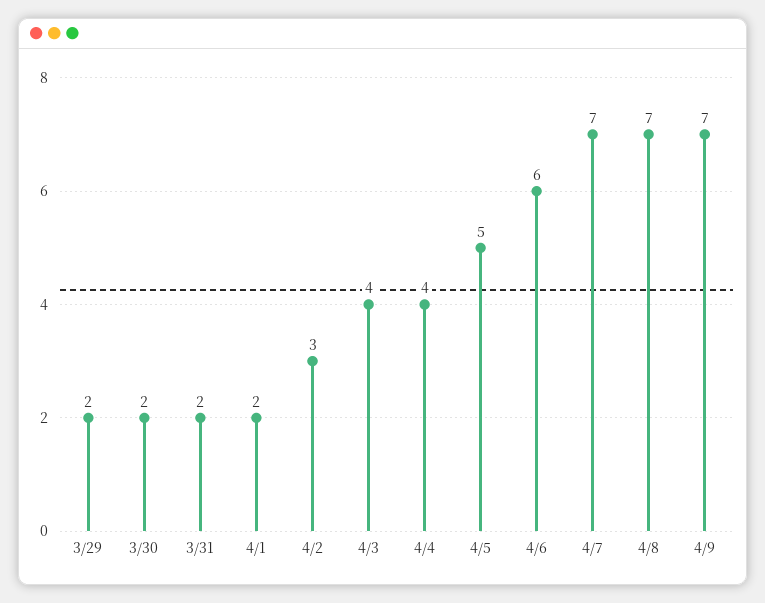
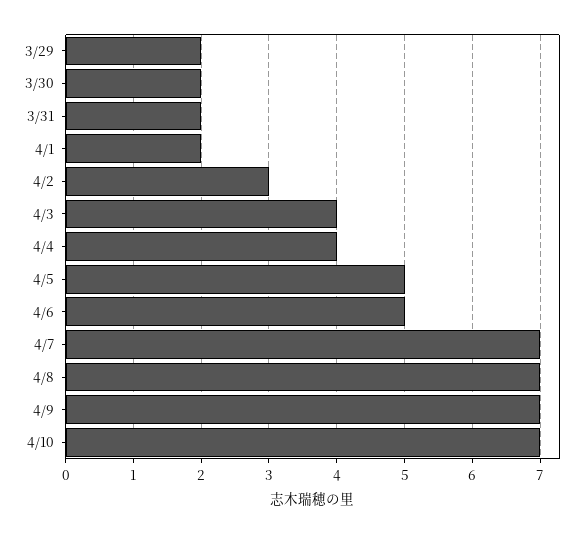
4/6: 6 -> 5
4/10: none -> 7

